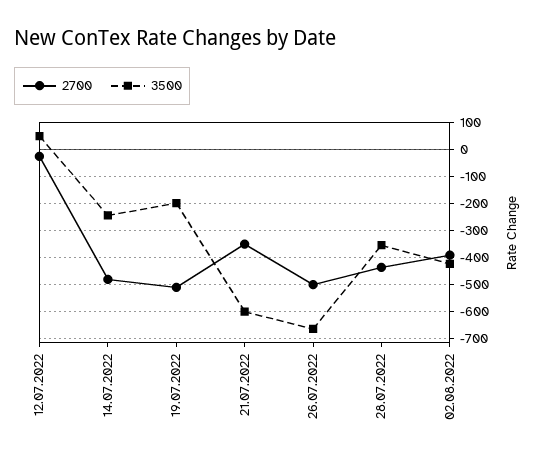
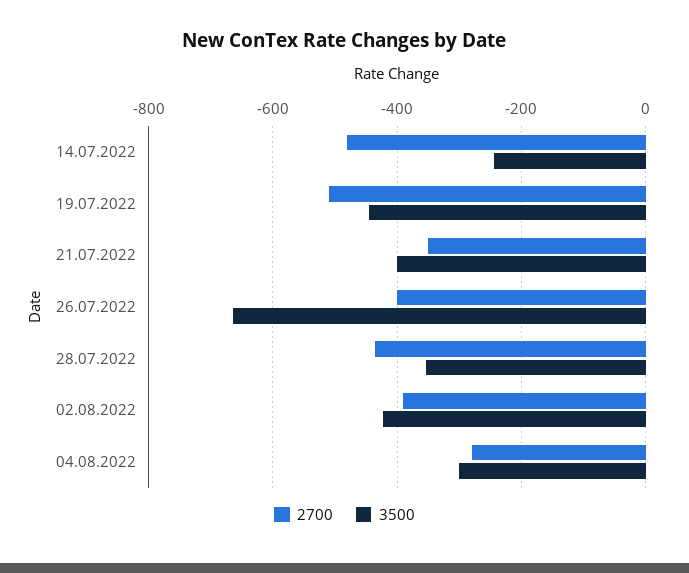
2700, 12.07.2022: -25 -> none
3500, 12.07.2022: 50 -> none
3500, 19.07.2022: -200 -> -440
3500, 21.07.2022: -600 -> -400
2700, 26.07.2022: -500 -> -400
2700, 04.08.2022: none -> -280
3500, 04.08.2022: none -> -300

